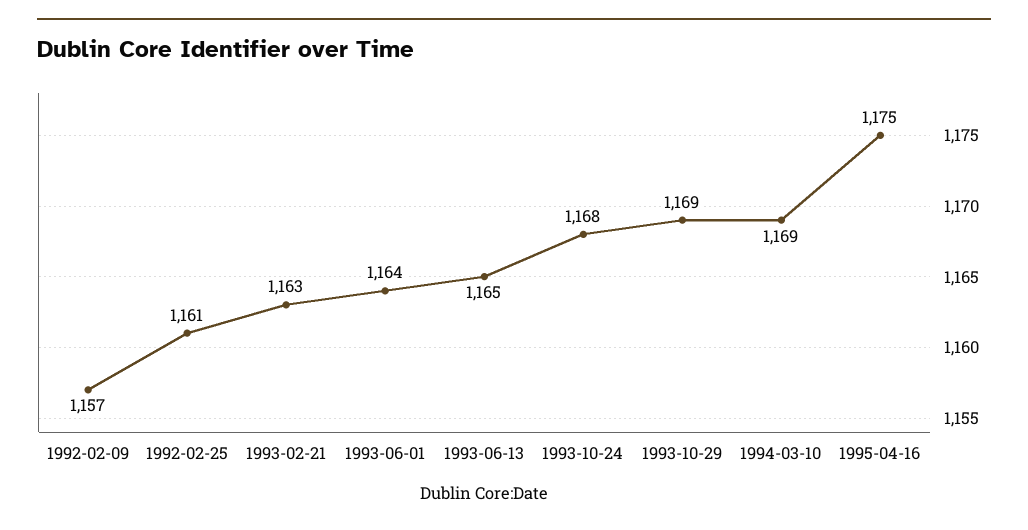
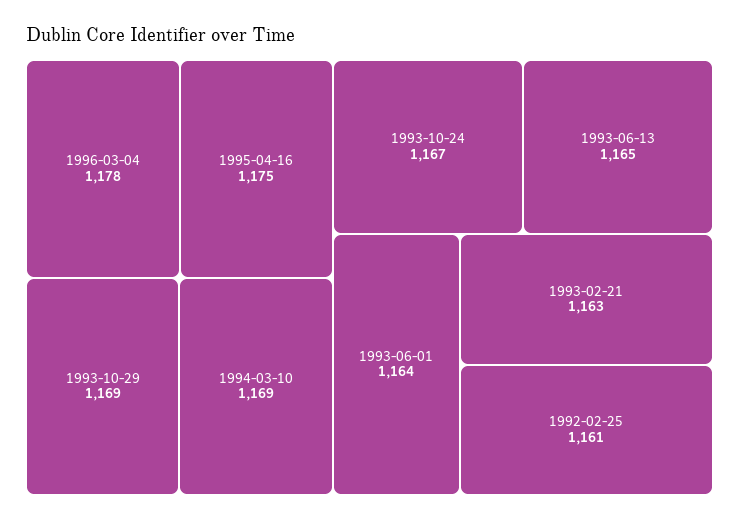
1992-02-09: 1157 -> none
1993-10-24: 1168 -> 1167
1996-03-04: none -> 1178

